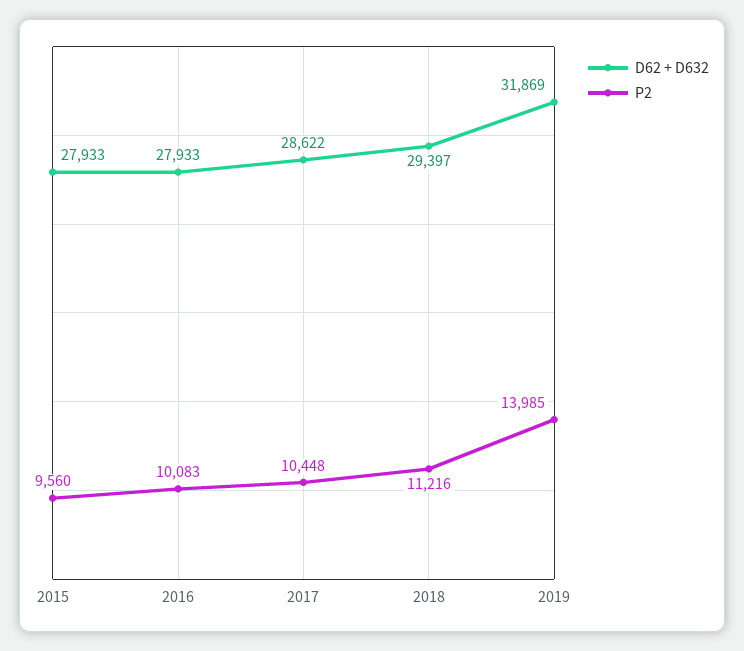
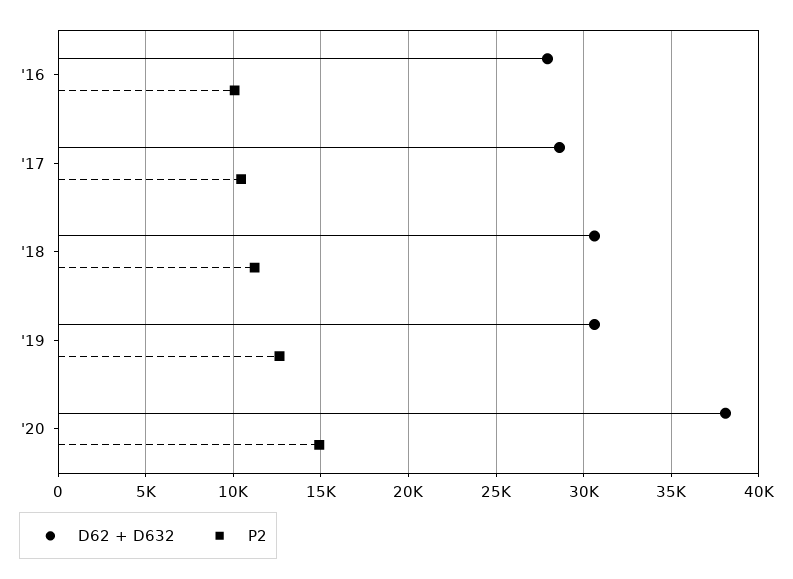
D62 + D632, 2015: 27933 -> none
P2, 2015: 9560 -> none
D62 + D632, 2018: 29397 -> 30500
D62 + D632, 2019: 31869 -> 30500
P2, 2019: 13985 -> 12500
D62 + D632, '20: none -> 38000
P2, '20: none -> 15000

